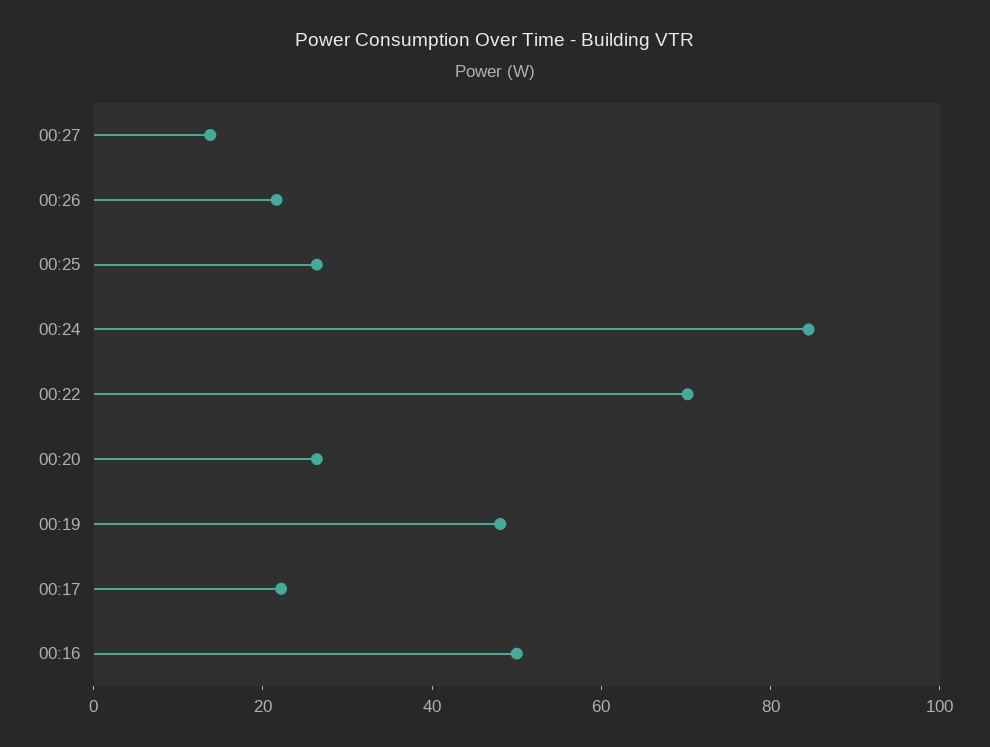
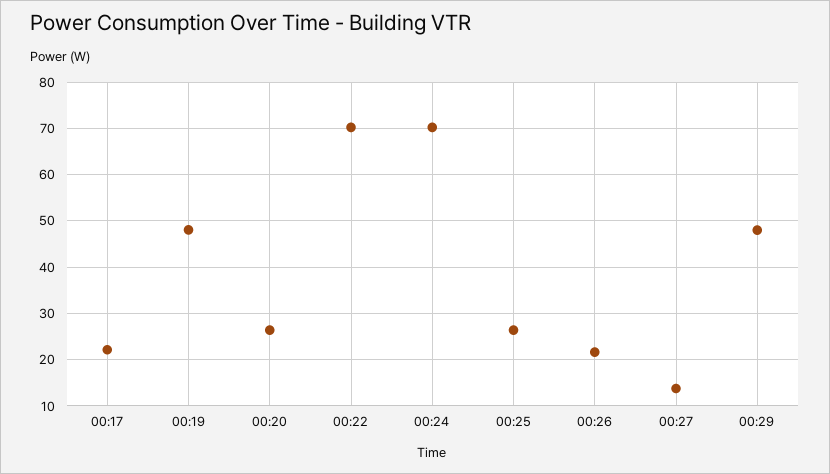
00:24: 85 -> 70
00:16: 50 -> none
00:29: none -> 48

